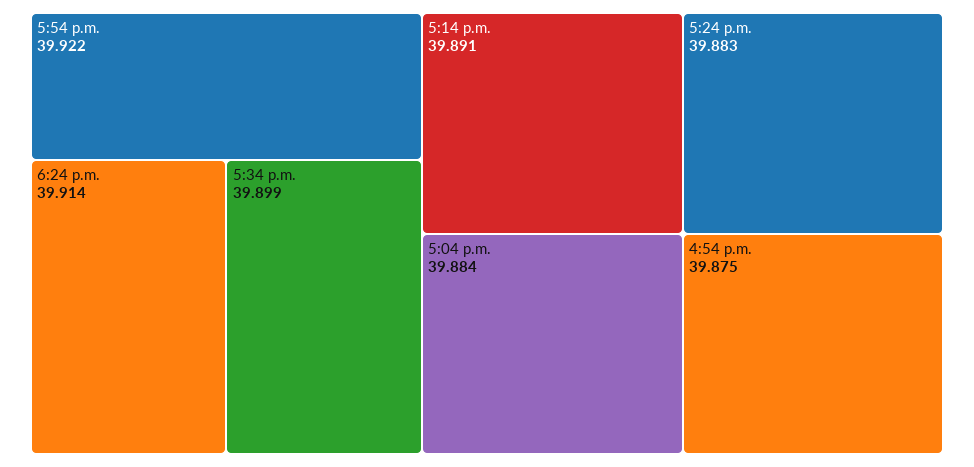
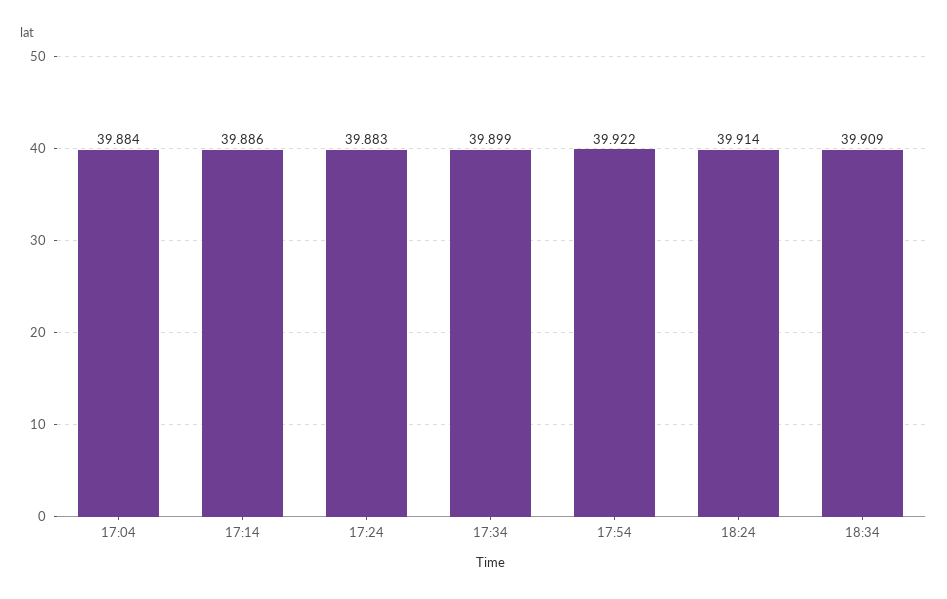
5:14 p.m.: 39.891 -> 39.886
4:54 p.m.: 39.875 -> none
18:34: none -> 39.909

